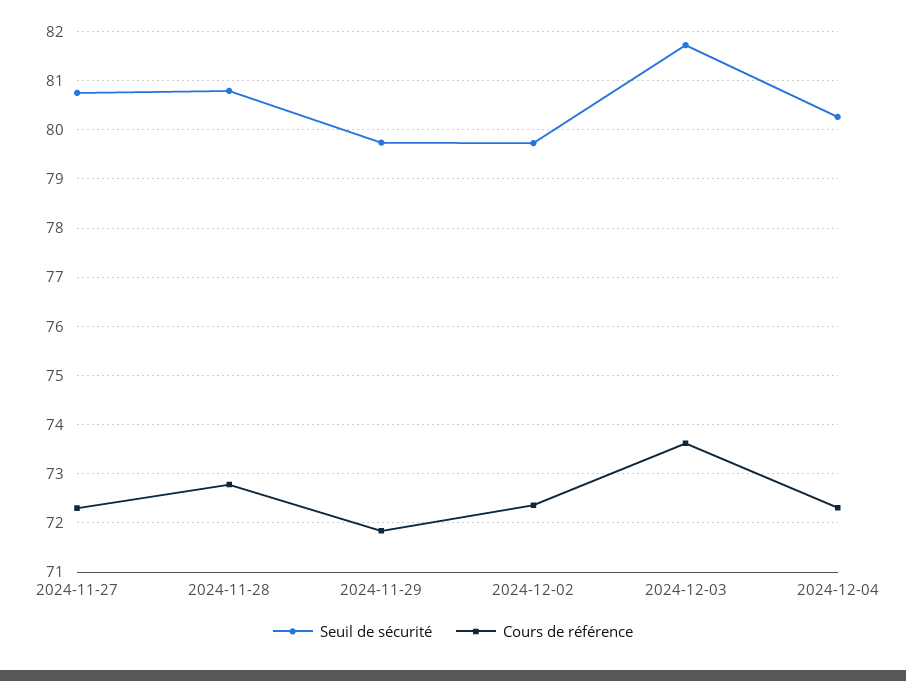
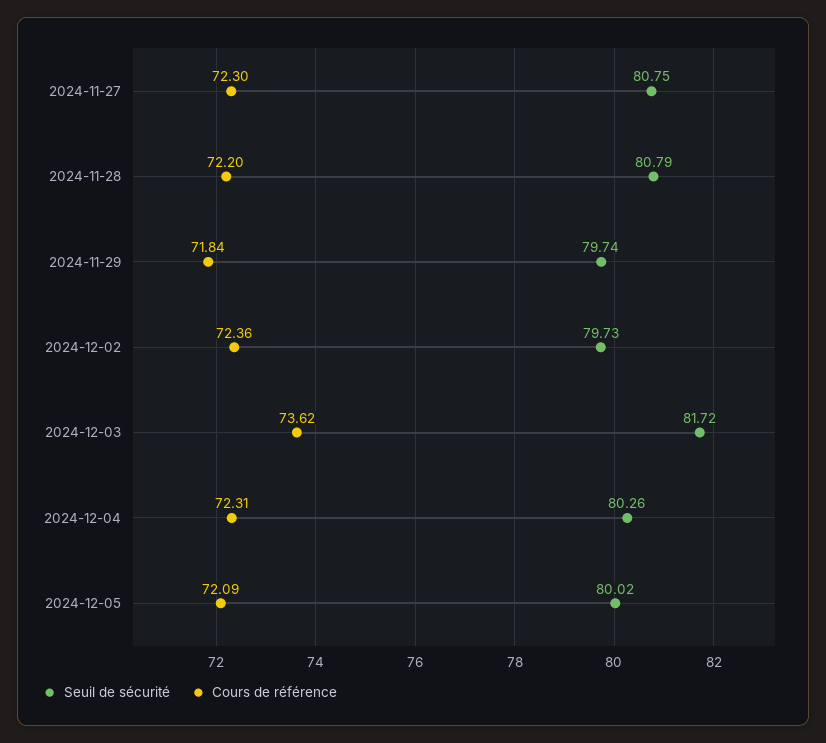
Cours de référence, 2024-11-28: 72.8 -> 72.2
Seuil de sécurité, 2024-12-05: none -> 80.02
Cours de référence, 2024-12-05: none -> 72.09

